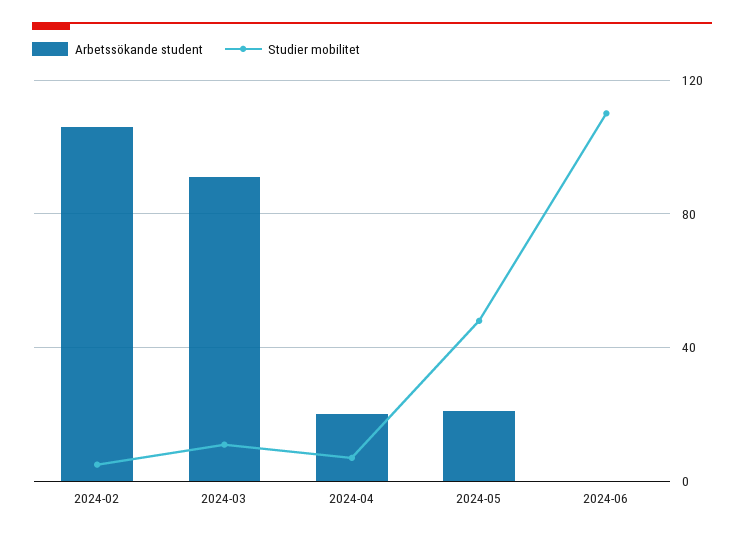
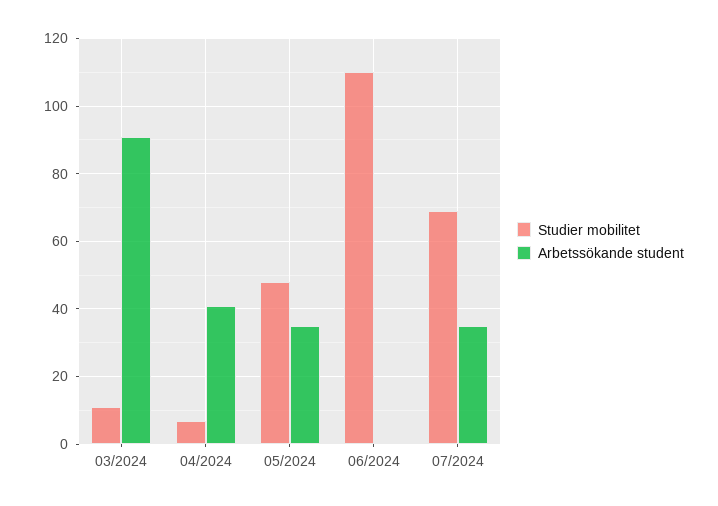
Arbetssökande student, 2024-02: 105 -> none
Studier mobilitet, 2024-02: 5 -> none
Arbetssökande student, 2024-04: 20 -> 40
Arbetssökande student, 2024-05: 20 -> 35
Studier mobilitet, 07/2024: none -> 70
Arbetssökande student, 07/2024: none -> 35

